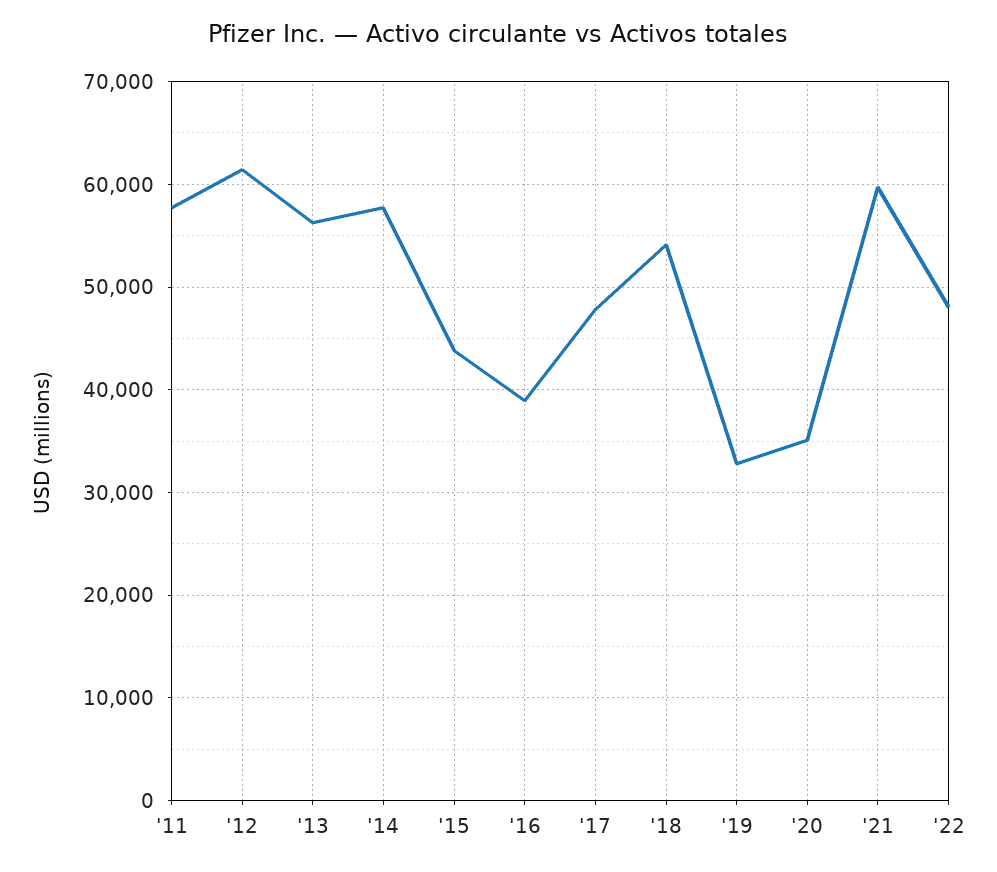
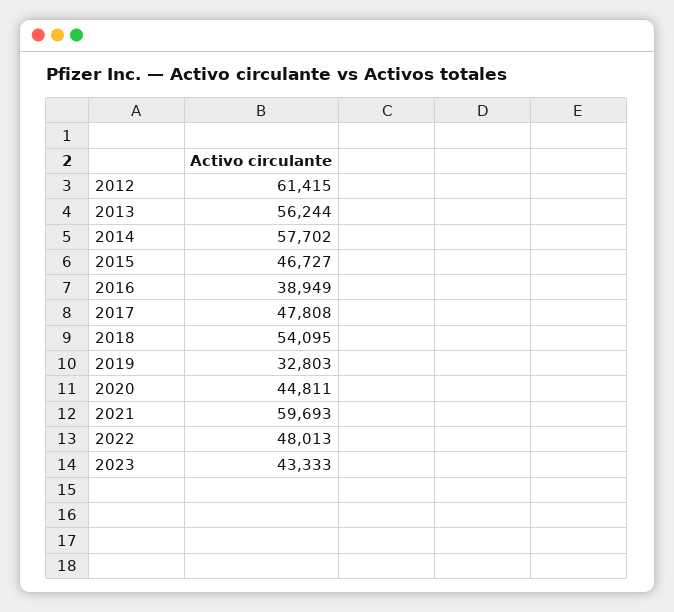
'11: 58000 -> none
'15: 44000 -> 46727
'20: 35000 -> 44811
2023: none -> 43333

